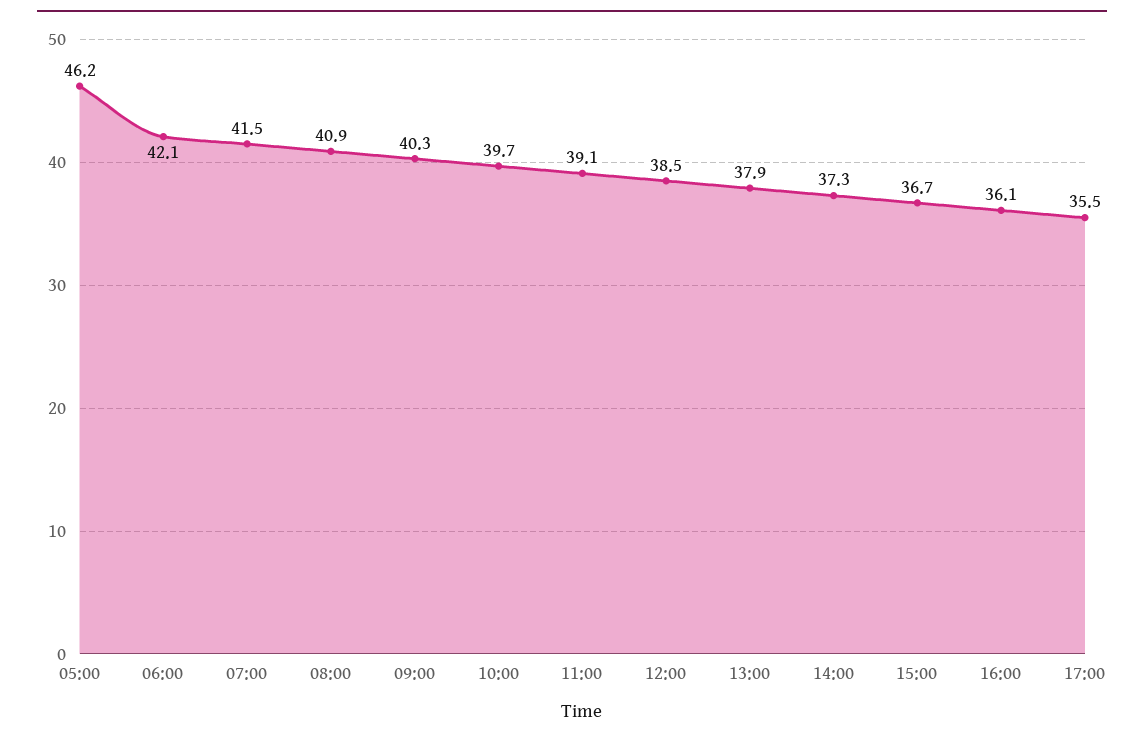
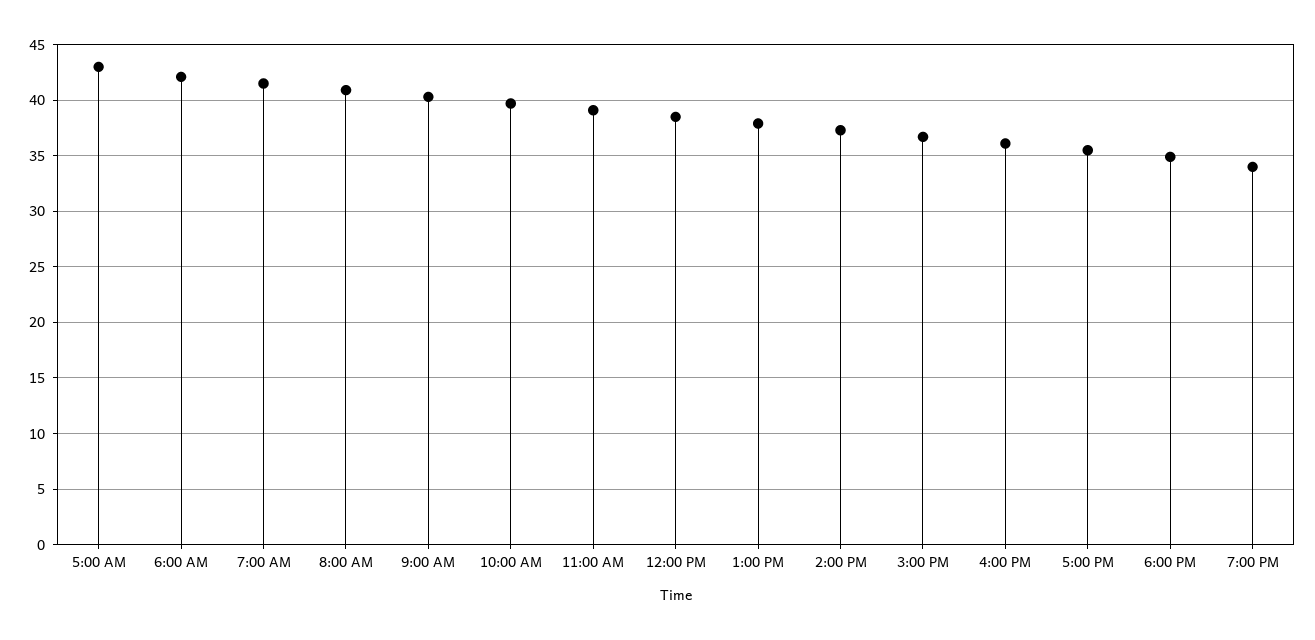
05:00: 46.2 -> 43
6:00 PM: none -> 35
7:00 PM: none -> 34

